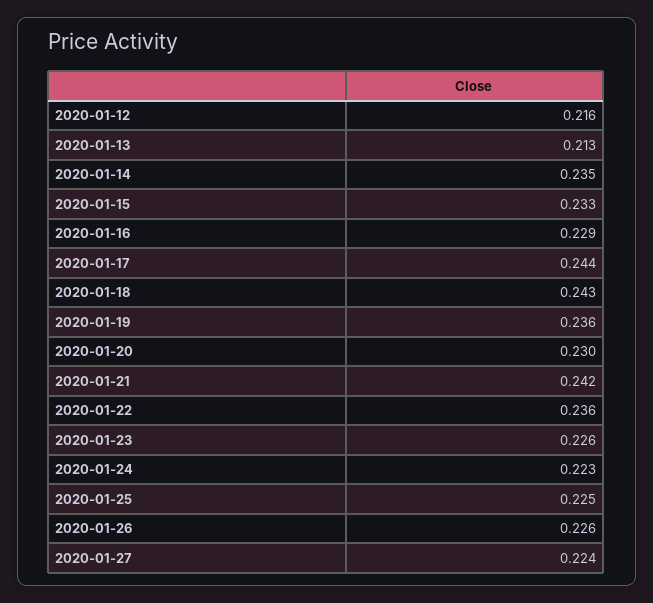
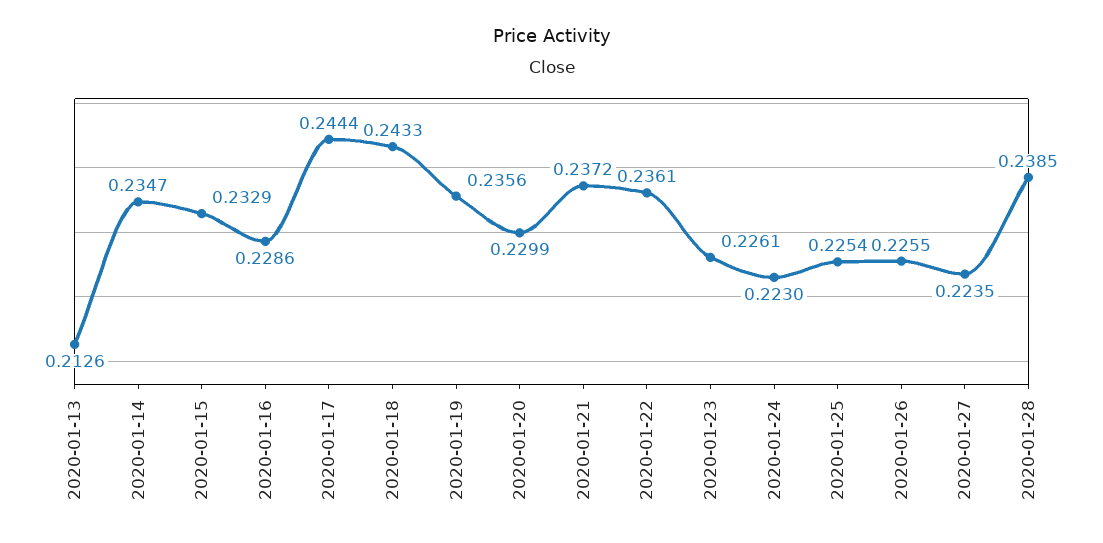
2020-01-12: 0.216 -> none
2020-01-21: 0.242 -> 0.2372
2020-01-28: none -> 0.2385

